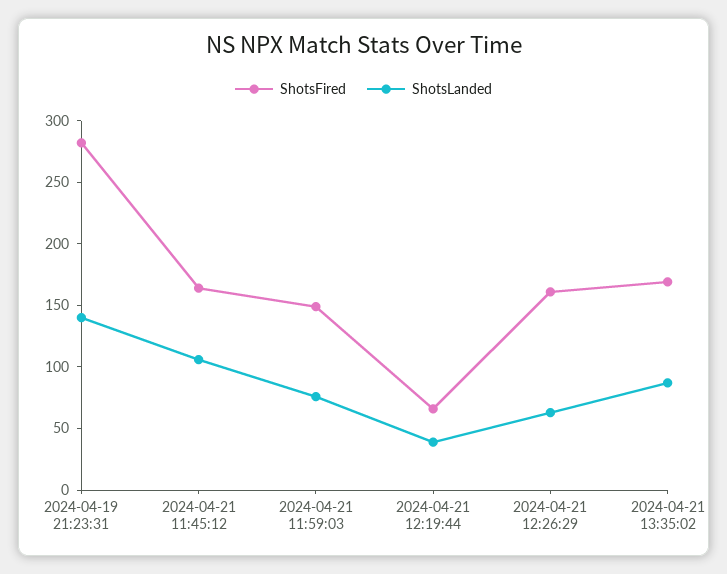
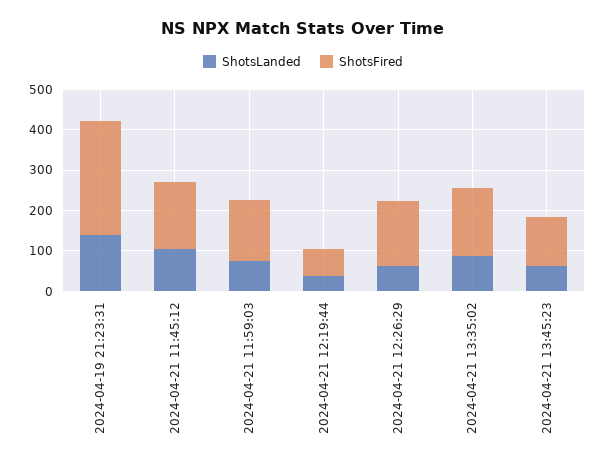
ShotsLanded, 2024-04-21 13:45:23: none -> 60
ShotsFired, 2024-04-21 13:45:23: none -> 120

